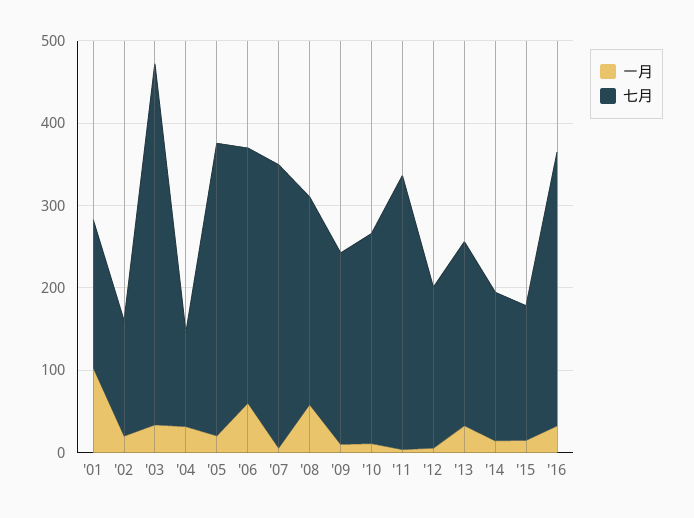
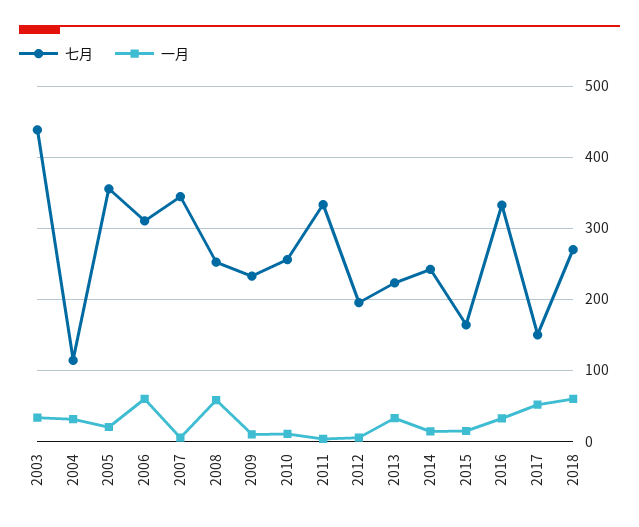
一月, '01: 100 -> none
七月, '01: 180 -> none
一月, '02: 20 -> none
七月, '02: 140 -> none
七月, '14: 180 -> 240
七月, 2017: none -> 150
一月, 2017: none -> 50
七月, 2018: none -> 270
一月, 2018: none -> 60

